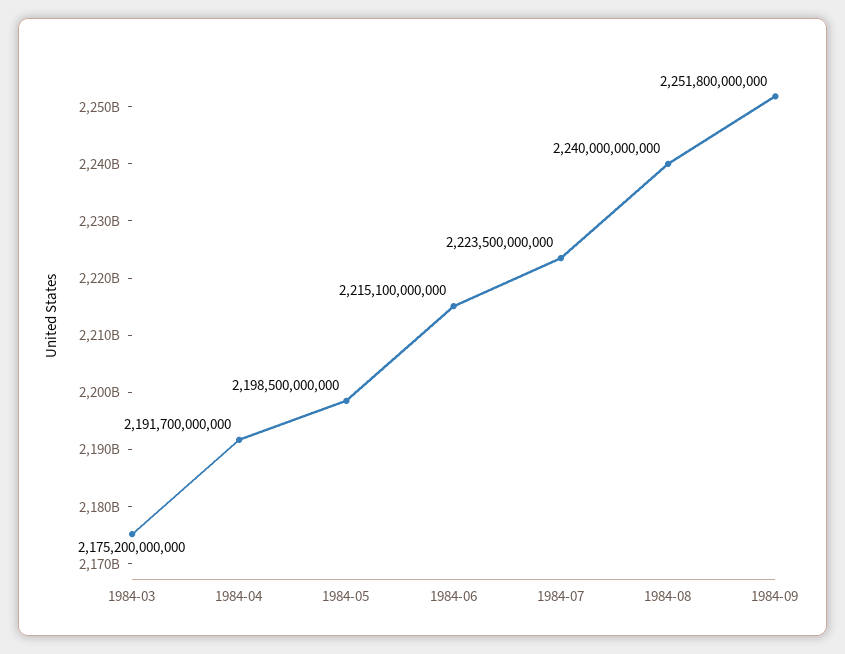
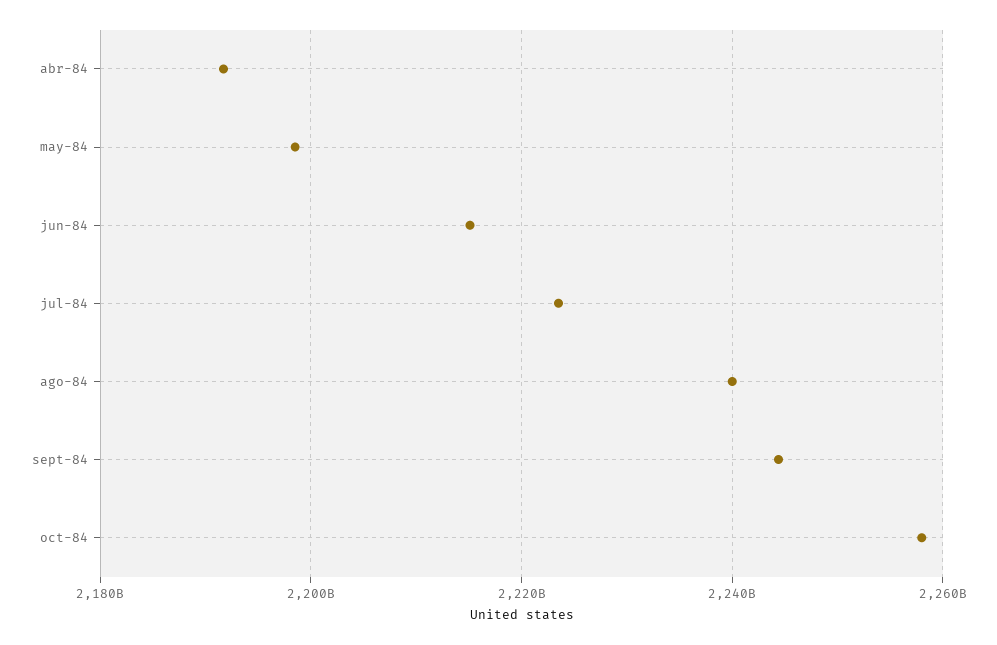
1984-03: 2175200000000 -> none
1984-09: 2251800000000 -> 2244000000000
oct-84: none -> 2258000000000

